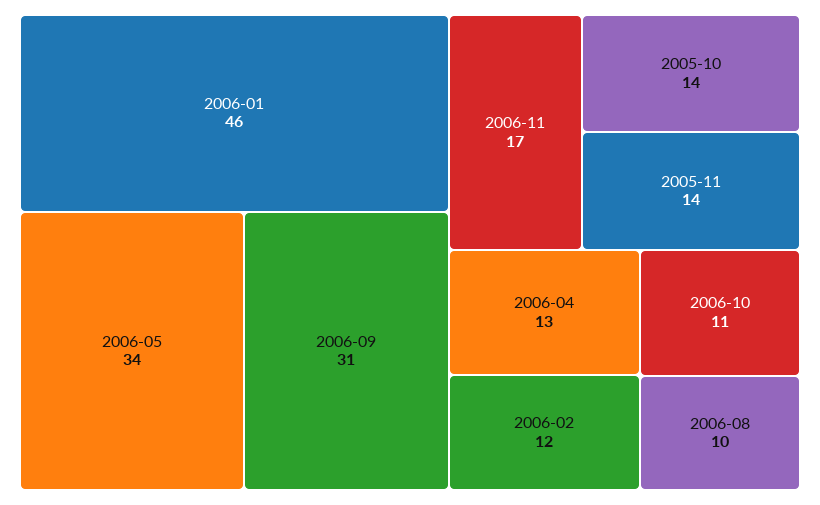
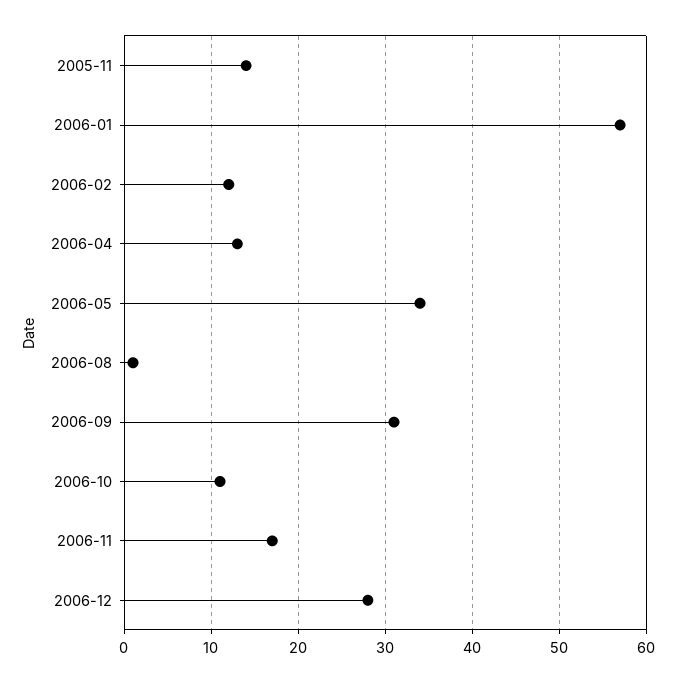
2006-01: 46 -> 57
2005-10: 14 -> none
2006-08: 10 -> 1
2006-12: none -> 28

